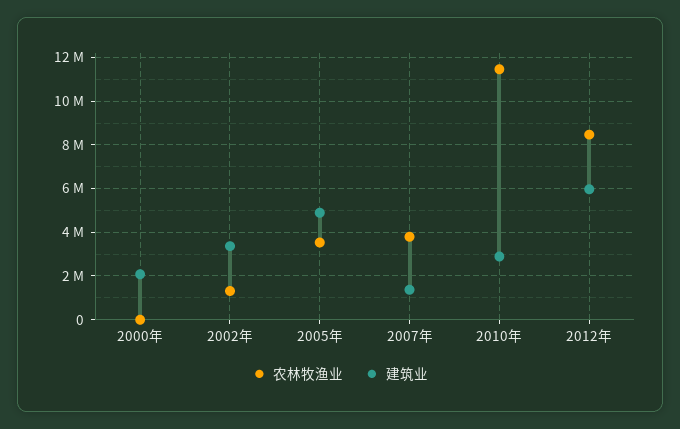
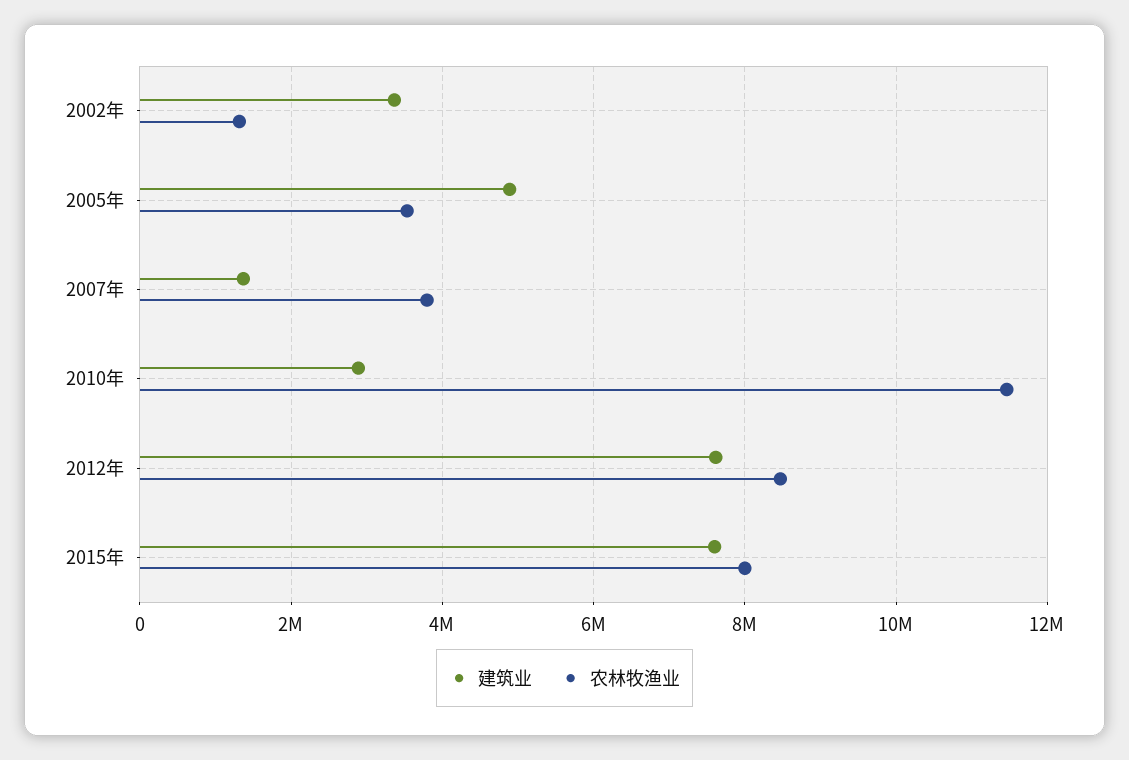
农林牧渔业, 2000年: 0 -> none
建筑业, 2000年: 2000000 -> none
建筑业, 2012年: 6000000 -> 7600000
建筑业, 2015年: none -> 7600000
农林牧渔业, 2015年: none -> 8000000

